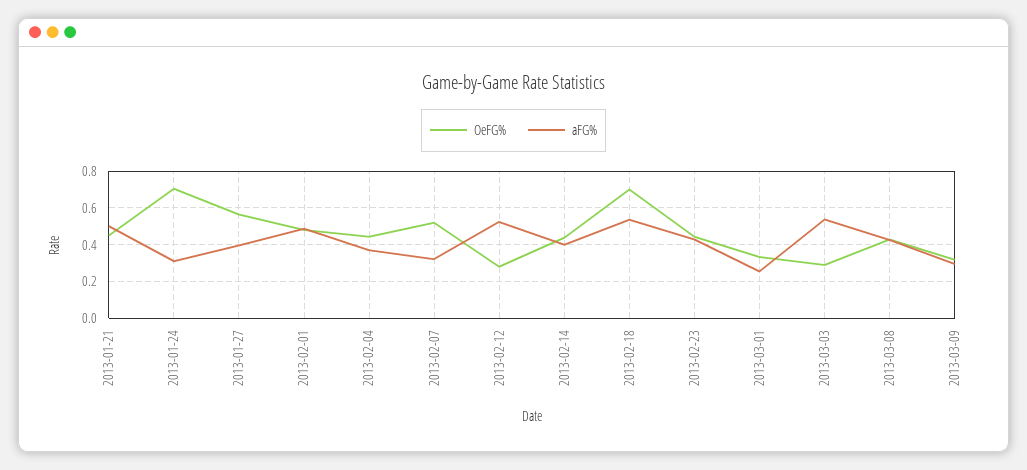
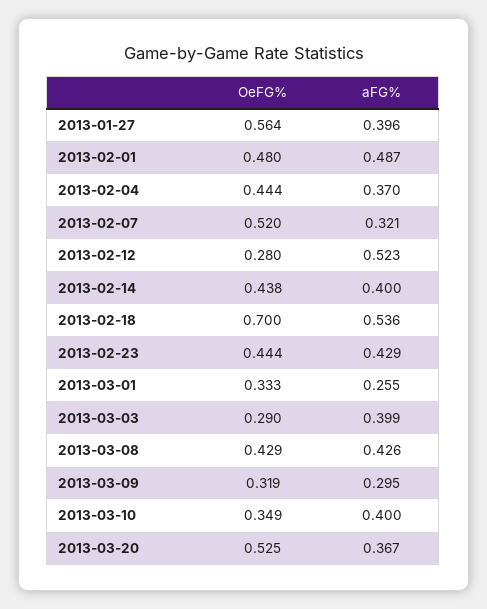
OeFG%, 2013-01-21: 0.45 -> none
aFG%, 2013-01-21: 0.5 -> none
OeFG%, 2013-01-24: 0.7 -> none
aFG%, 2013-01-24: 0.3 -> none
aFG%, 2013-03-03: 0.55 -> 0.399
OeFG%, 2013-03-10: none -> 0.349
aFG%, 2013-03-10: none -> 0.4
OeFG%, 2013-03-20: none -> 0.525
aFG%, 2013-03-20: none -> 0.367

